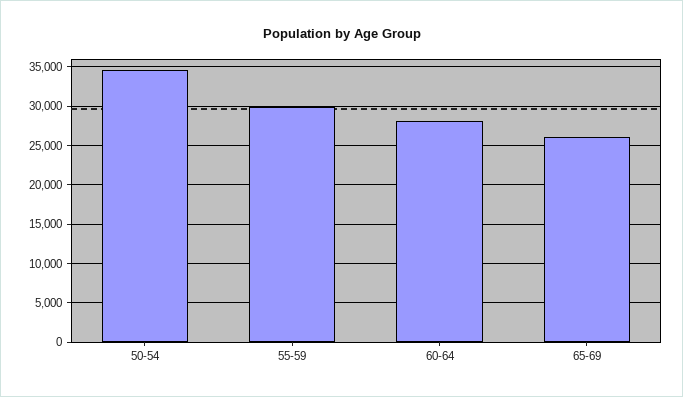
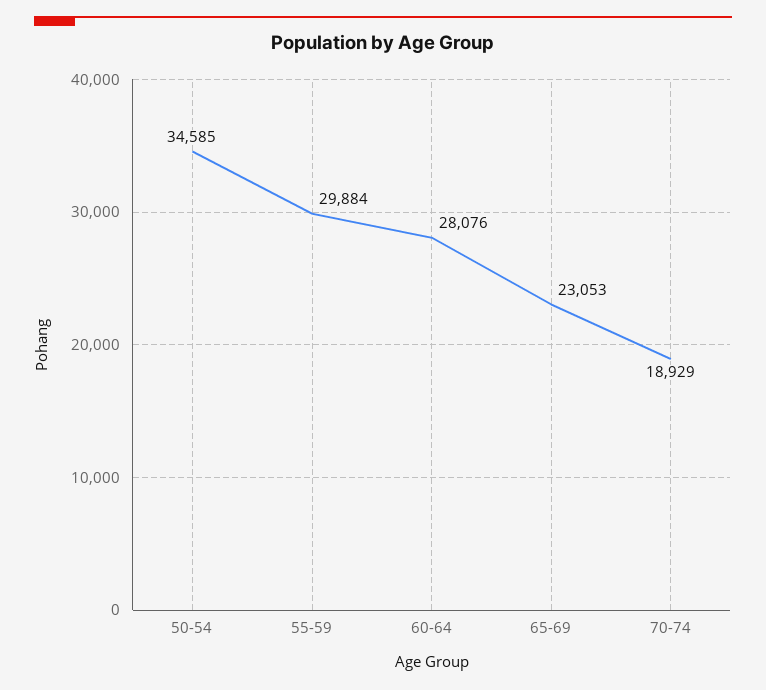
65-69: 26000 -> 23053
70-74: none -> 18929

